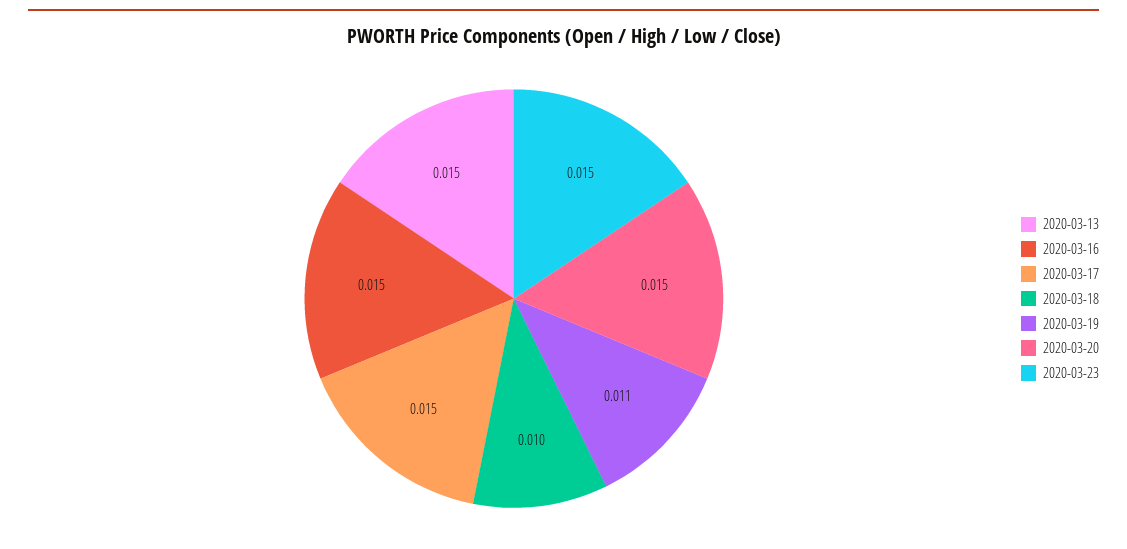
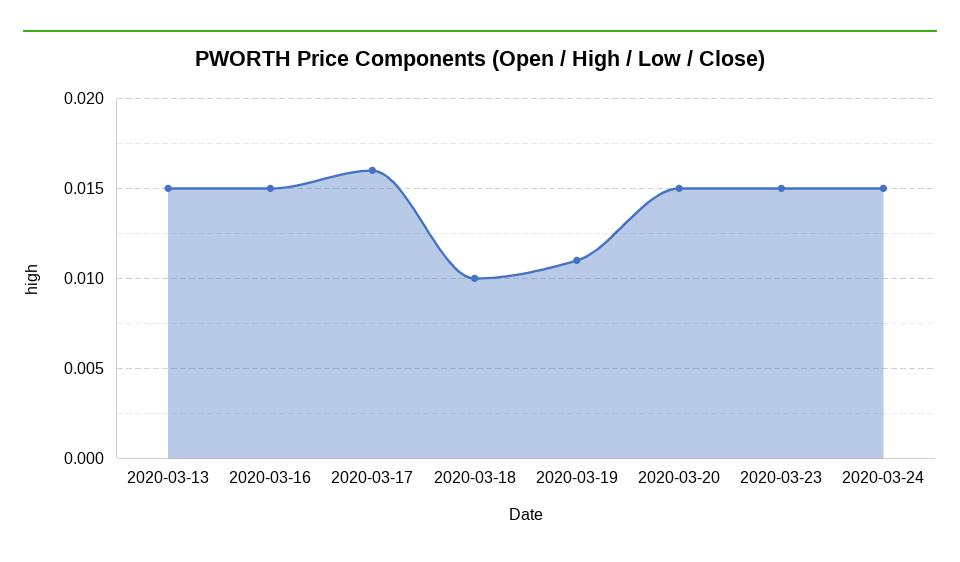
2020-03-17: 0.015 -> 0.016
2020-03-24: none -> 0.015

